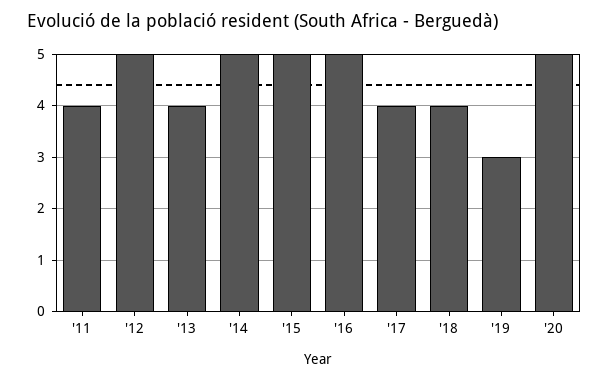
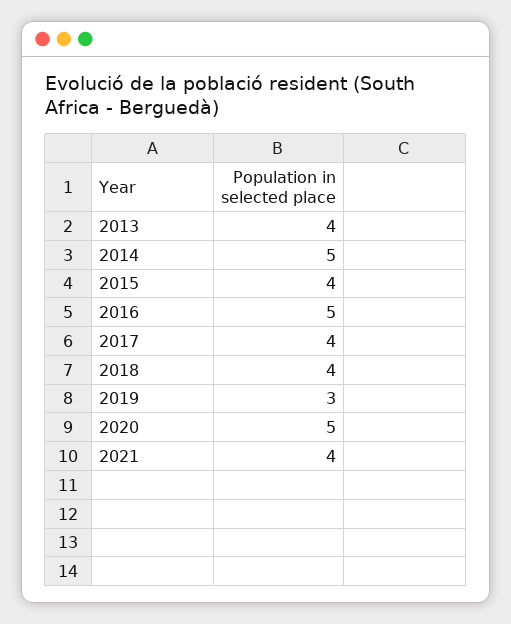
'11: 4 -> none
'12: 5 -> none
'15: 5 -> 4
2021: none -> 4

